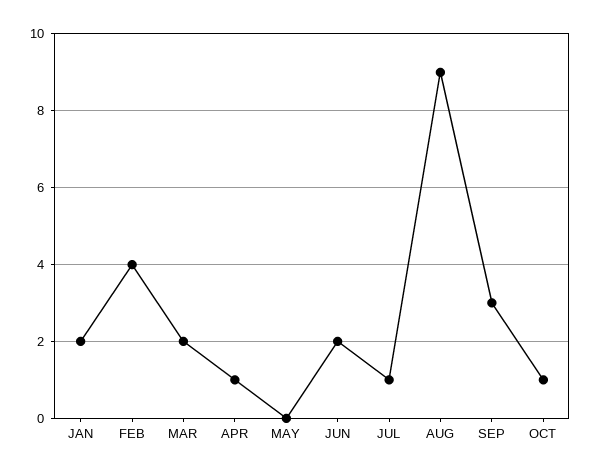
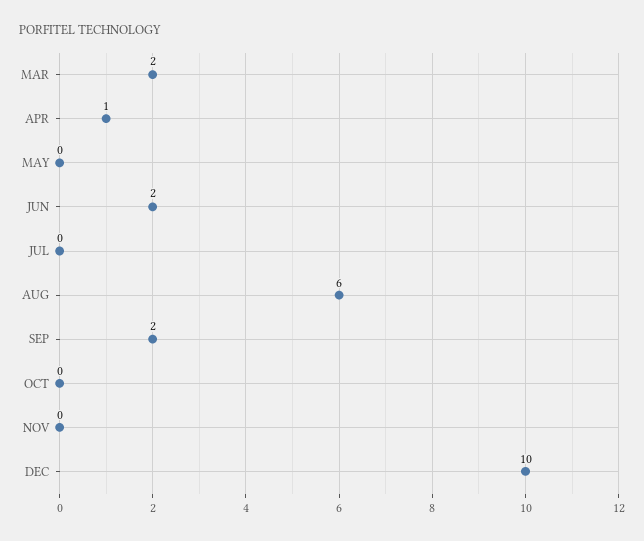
JAN: 2 -> none
FEB: 4 -> none
JUL: 1 -> 0
AUG: 9 -> 6
SEP: 3 -> 2
OCT: 1 -> 0
NOV: none -> 0
DEC: none -> 10

